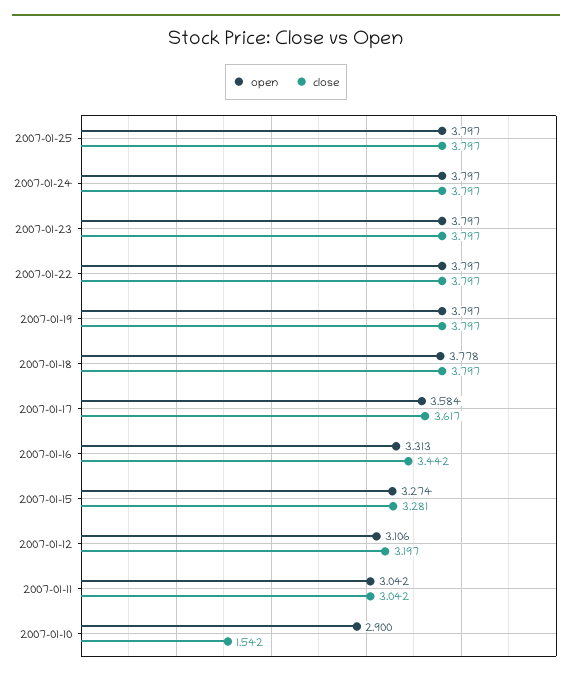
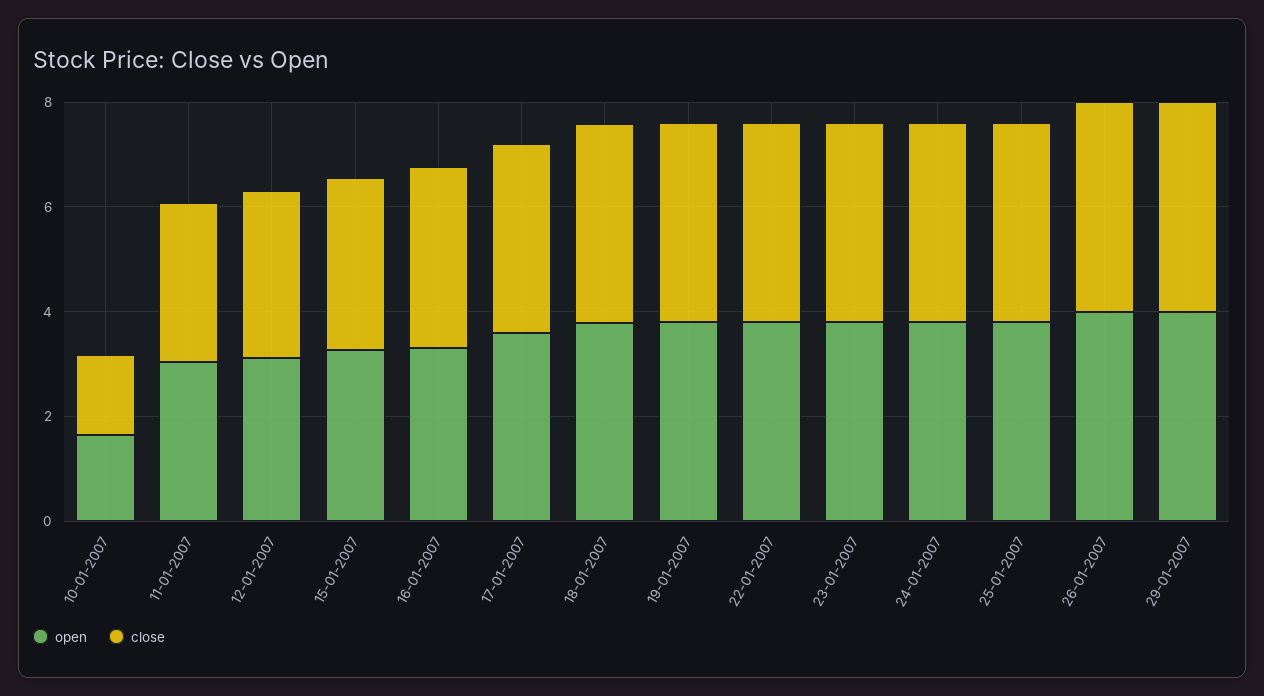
open, 2007-01-10: 2.9 -> 1.5
open, 26-01-2007: none -> 4
close, 26-01-2007: none -> 4
open, 29-01-2007: none -> 4
close, 29-01-2007: none -> 4

